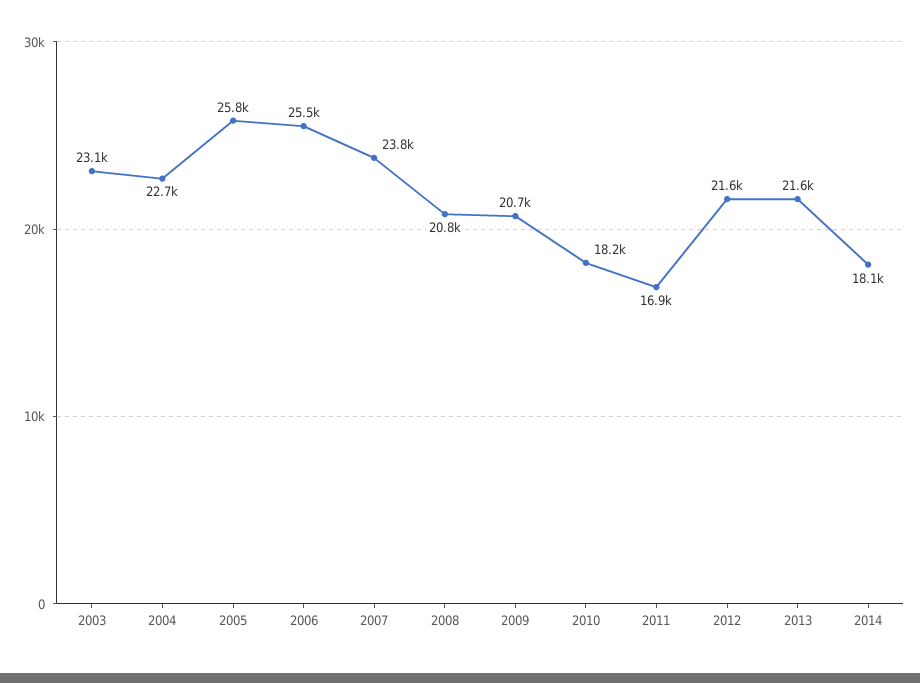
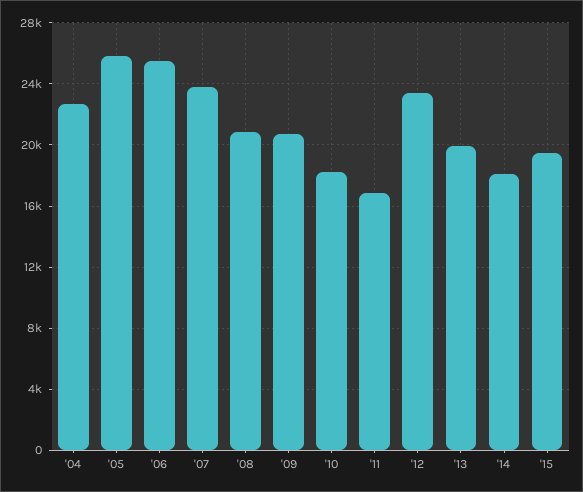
2003: 23100 -> none
2012: 21600 -> 23500
2013: 21600 -> 20000
'15: none -> 19500

